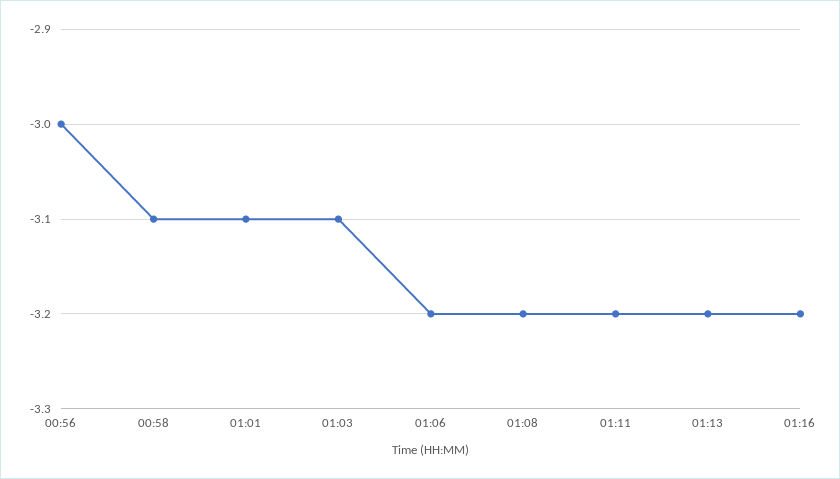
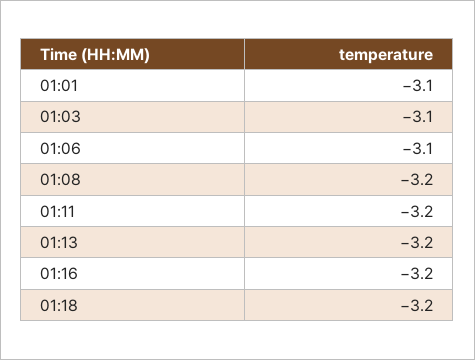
00:56: -3 -> none
00:58: -3.1 -> none
01:06: -3.2 -> -3.1
01:18: none -> -3.2

